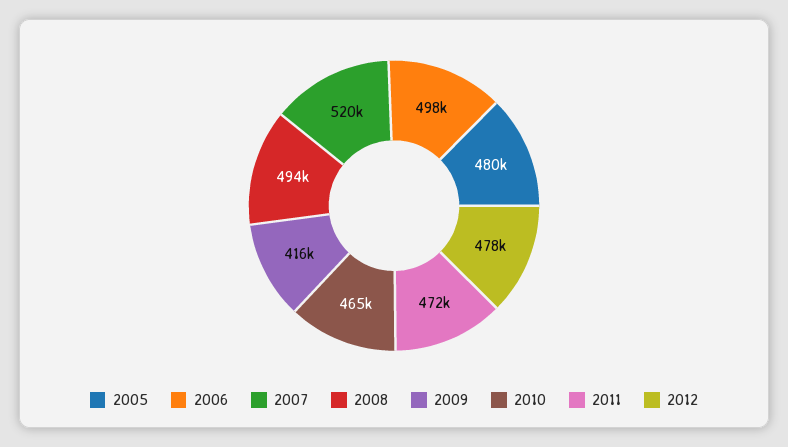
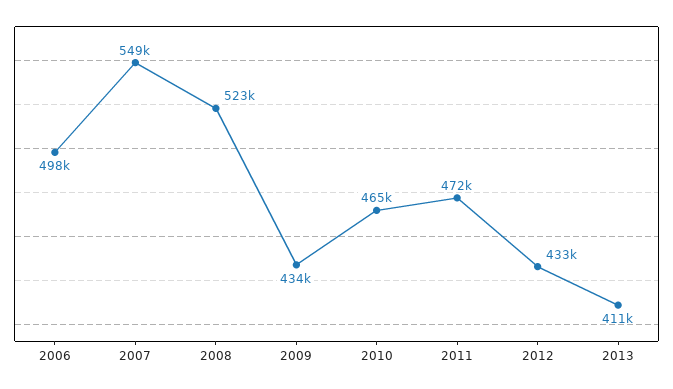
2005: 480000 -> none
2007: 520000 -> 549000
2008: 494000 -> 523000
2009: 416000 -> 434000
2012: 478000 -> 433000
2013: none -> 411000

